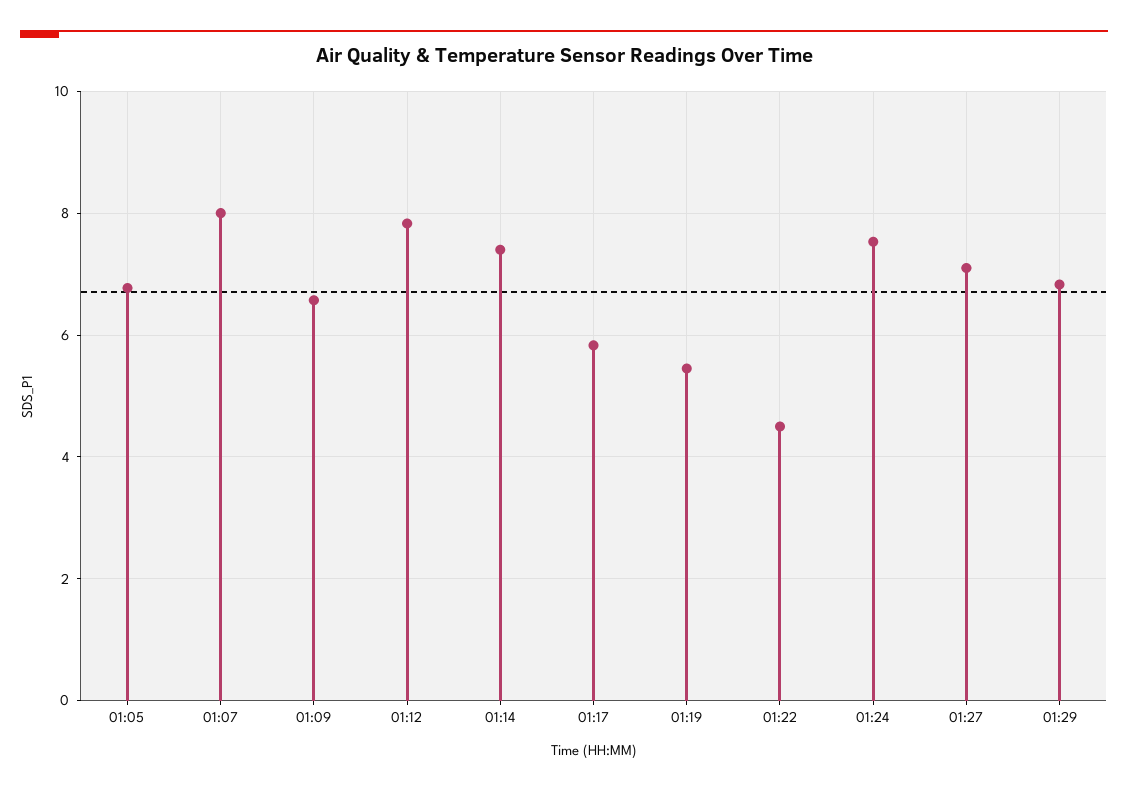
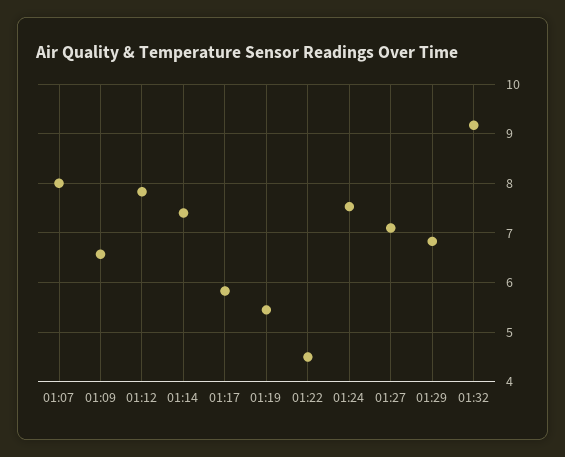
01:05: 6.8 -> none
01:32: none -> 9.2

